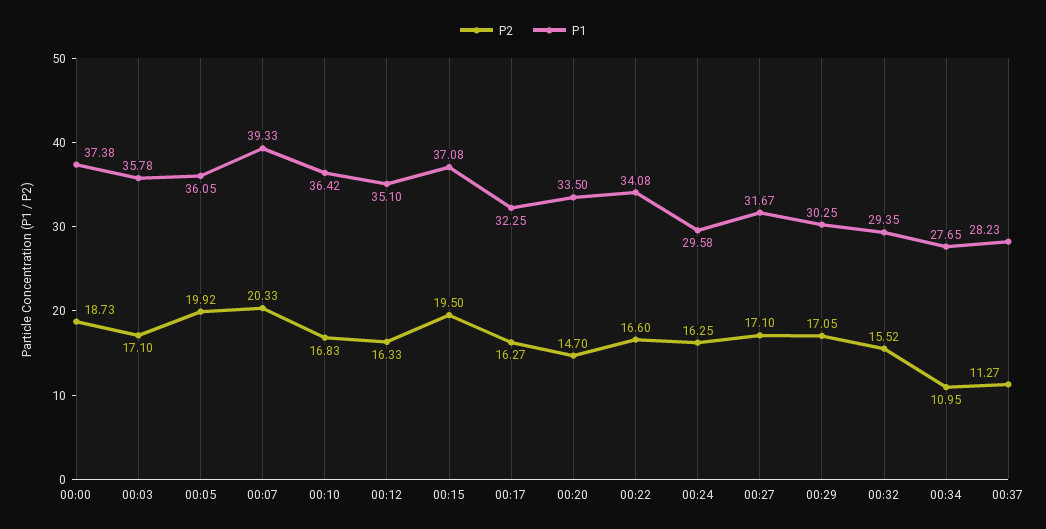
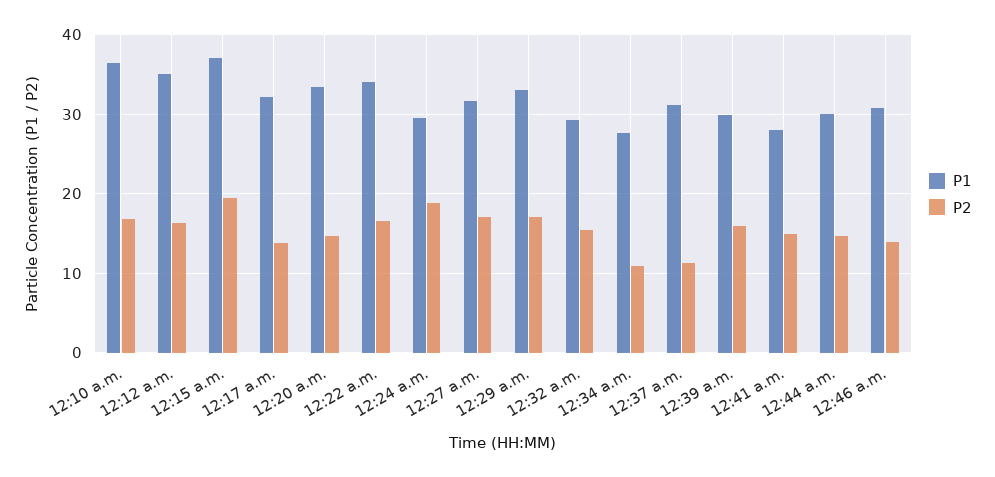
P2, 00:00: 18.73 -> none
P1, 00:00: 37.38 -> none
P2, 00:03: 17.1 -> none
P1, 00:03: 35.78 -> none
P2, 00:05: 19.92 -> none
P1, 00:05: 36.05 -> none
P2, 00:07: 20.33 -> none
P1, 00:07: 39.33 -> none
P2, 00:17: 16.27 -> 14
P2, 00:24: 16.25 -> 19
P1, 00:29: 30.25 -> 33
P1, 00:37: 28.23 -> 31
P1, 12:39 a.m.: none -> 30
P2, 12:39 a.m.: none -> 16
P1, 12:41 a.m.: none -> 28
P2, 12:41 a.m.: none -> 15
P1, 12:44 a.m.: none -> 30
P2, 12:44 a.m.: none -> 15
P1, 12:46 a.m.: none -> 31
P2, 12:46 a.m.: none -> 14

